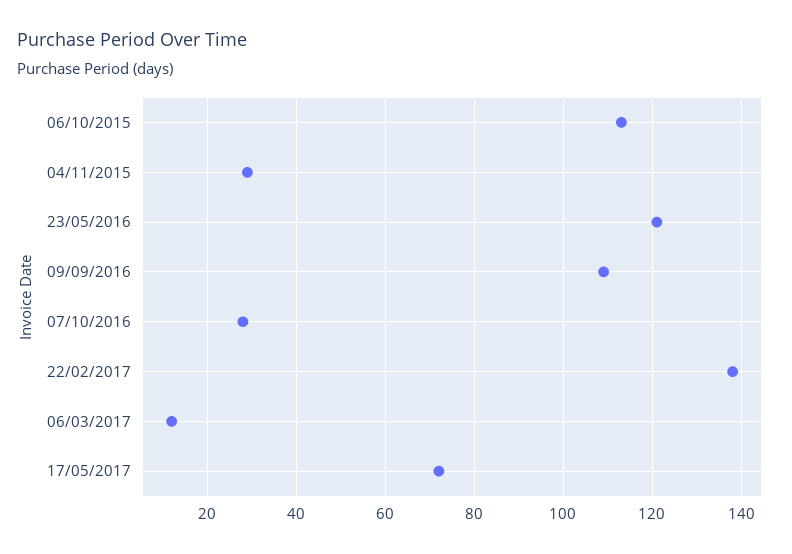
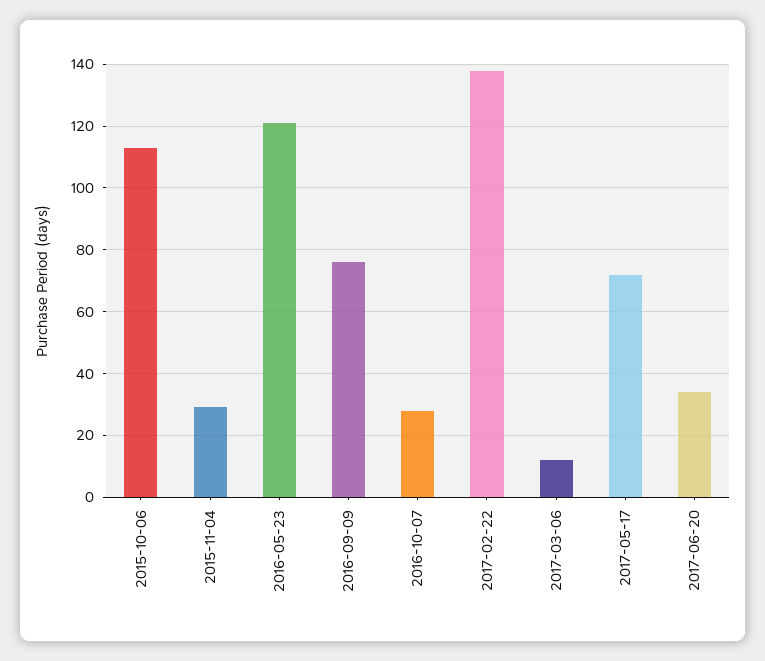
09/09/2016: 110 -> 75
2017-06-20: none -> 35

